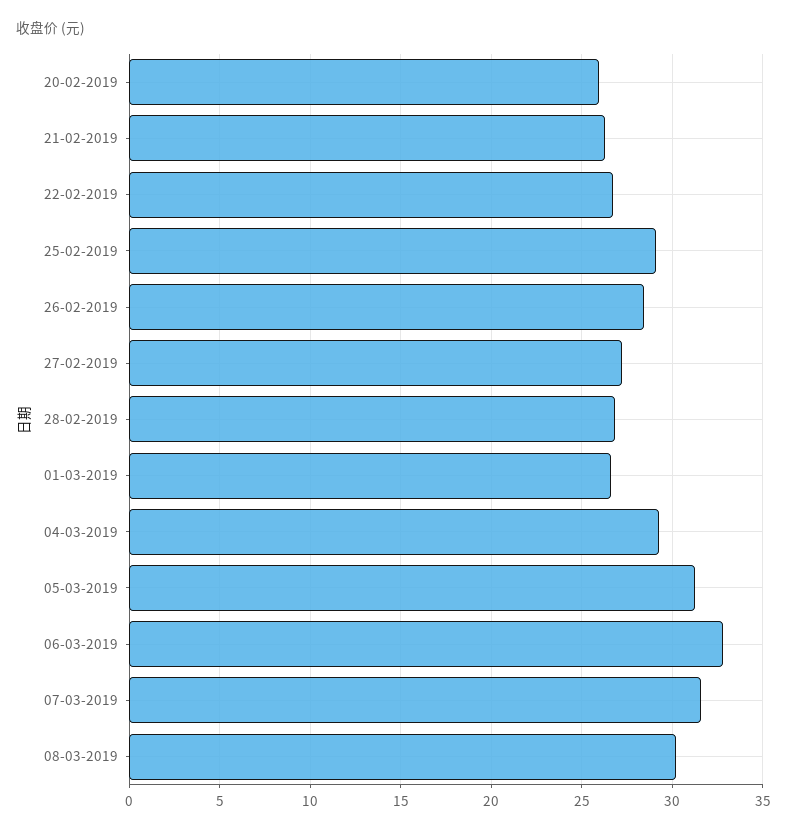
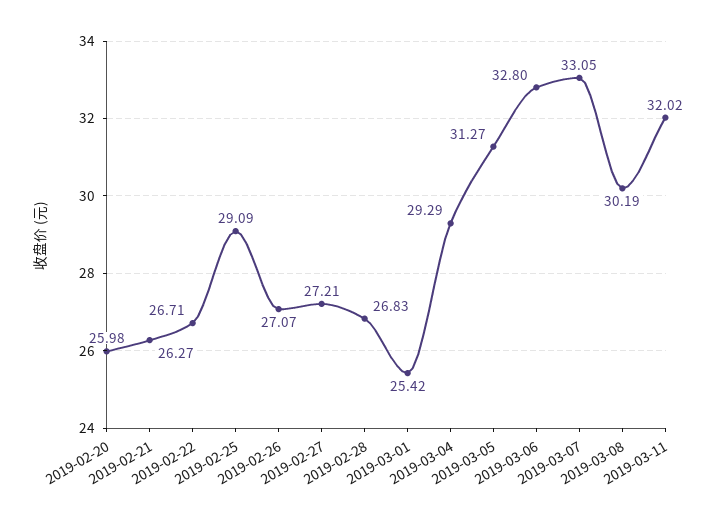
26-02-2019: 28.5 -> 27.07
01-03-2019: 26.5 -> 25.42
07-03-2019: 31.5 -> 33.05
2019-03-11: none -> 32.02

